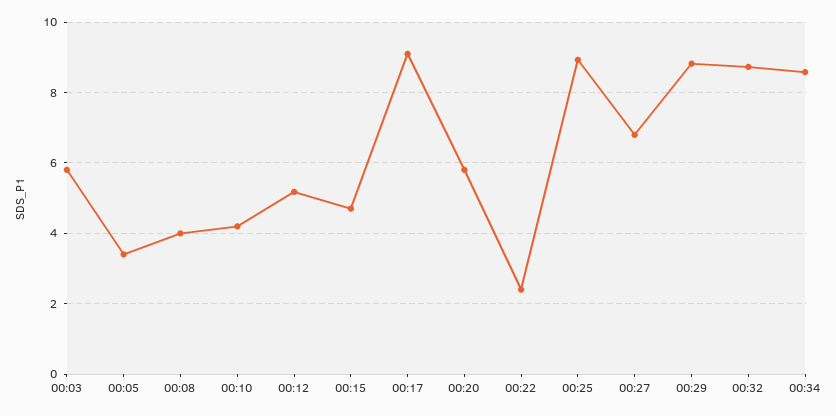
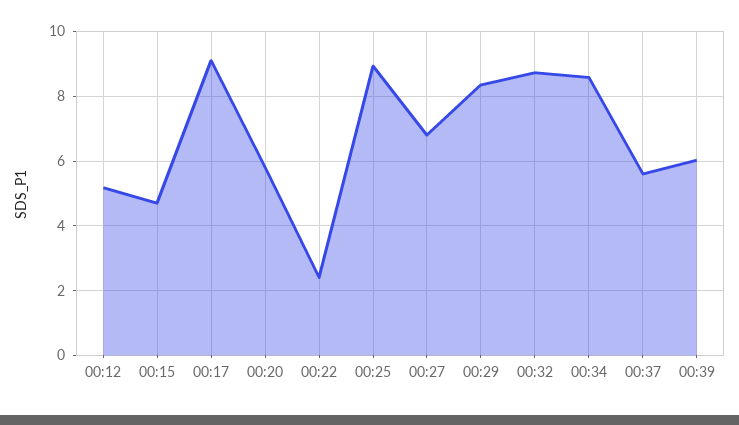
00:03: 5.8 -> none
00:05: 3.4 -> none
00:08: 4 -> none
00:10: 4.2 -> none
00:29: 8.8 -> 8.4
00:37: none -> 5.6
00:39: none -> 6

